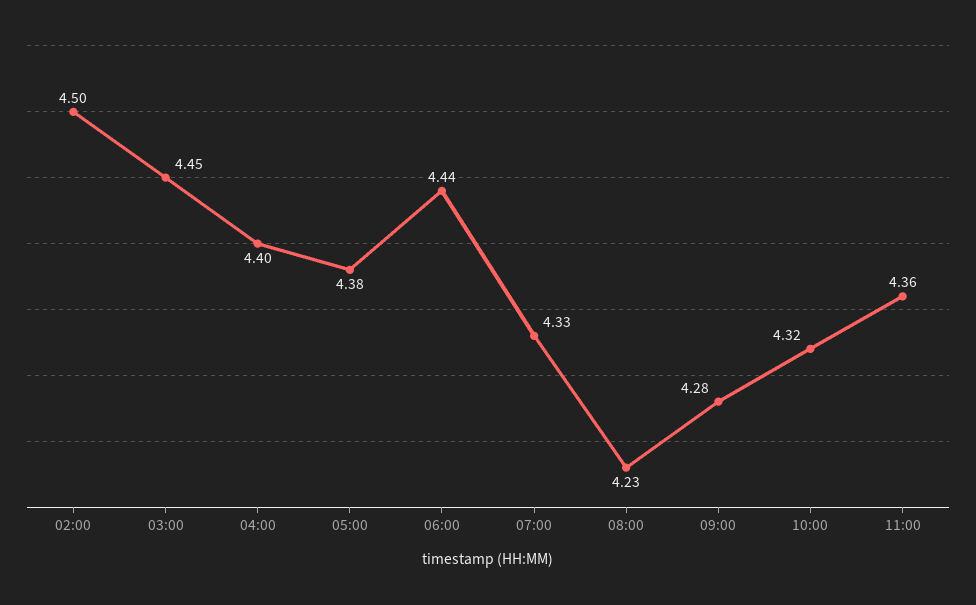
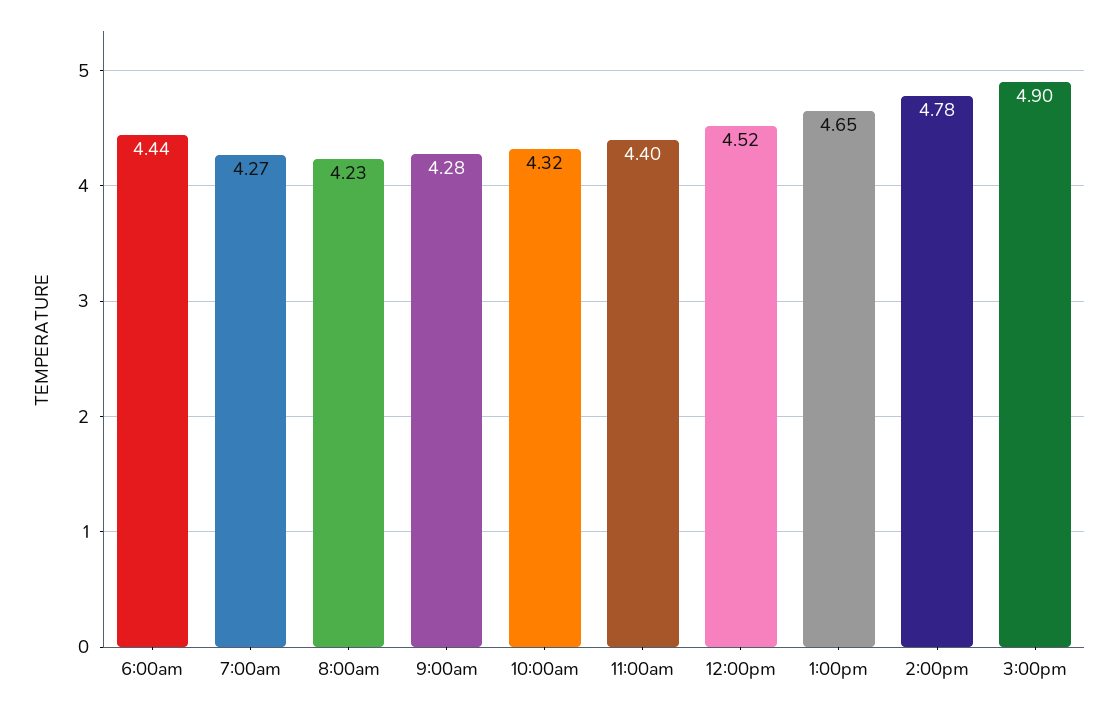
02:00: 4.5 -> none
03:00: 4.45 -> none
04:00: 4.4 -> none
05:00: 4.38 -> none
07:00: 4.33 -> 4.27
11:00: 4.36 -> 4.4
12:00pm: none -> 4.52
1:00pm: none -> 4.65
2:00pm: none -> 4.78
3:00pm: none -> 4.9

